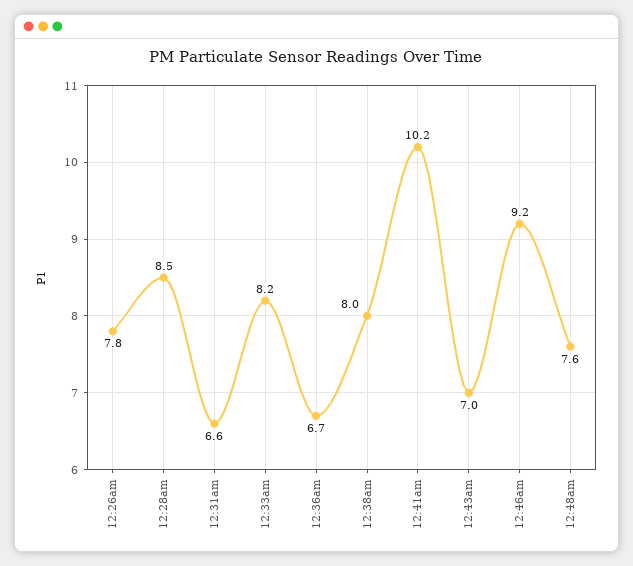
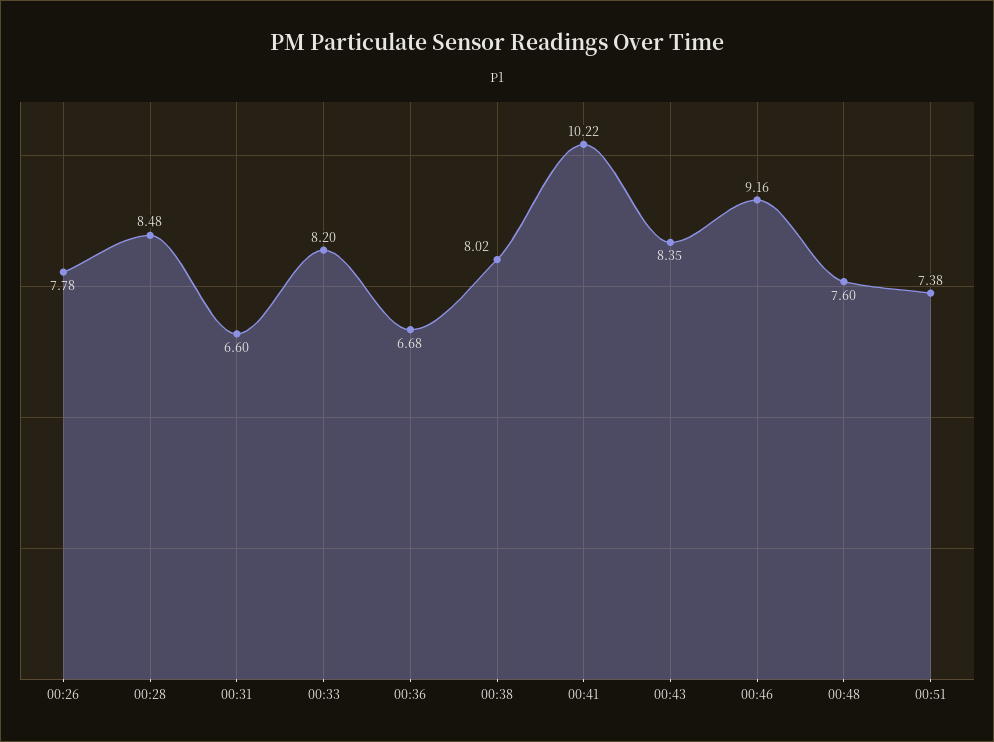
12:43am: 7 -> 8.35
00:51: none -> 7.38

